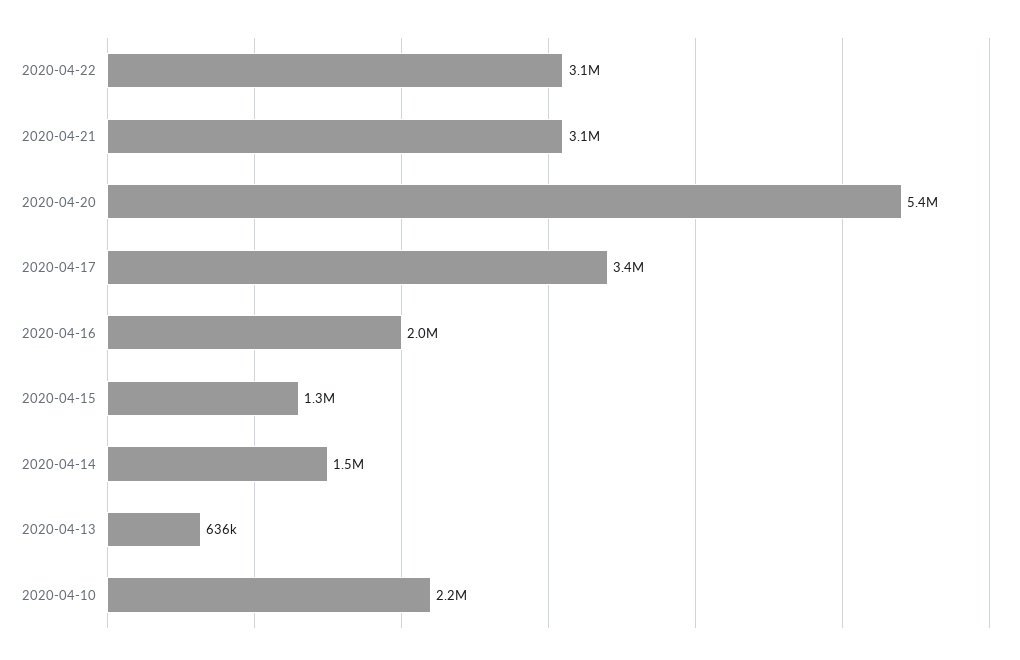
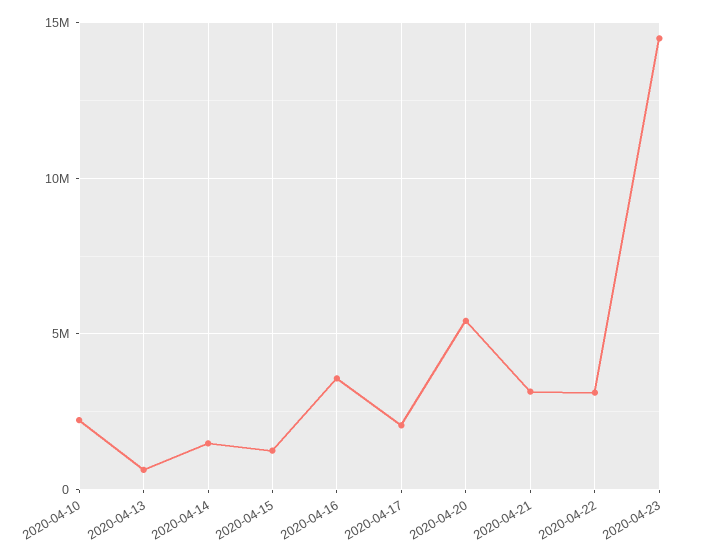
2020-04-17: 3400000 -> 2000000
2020-04-16: 2000000 -> 3500000
2020-04-23: none -> 14500000

